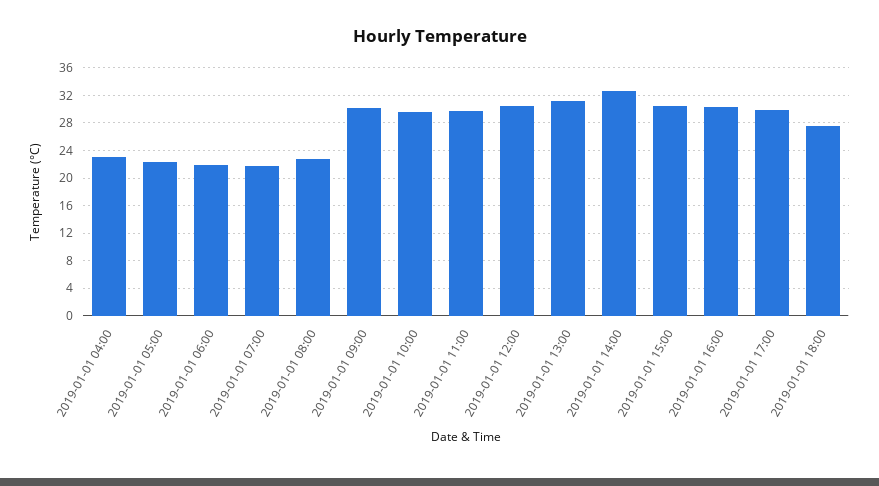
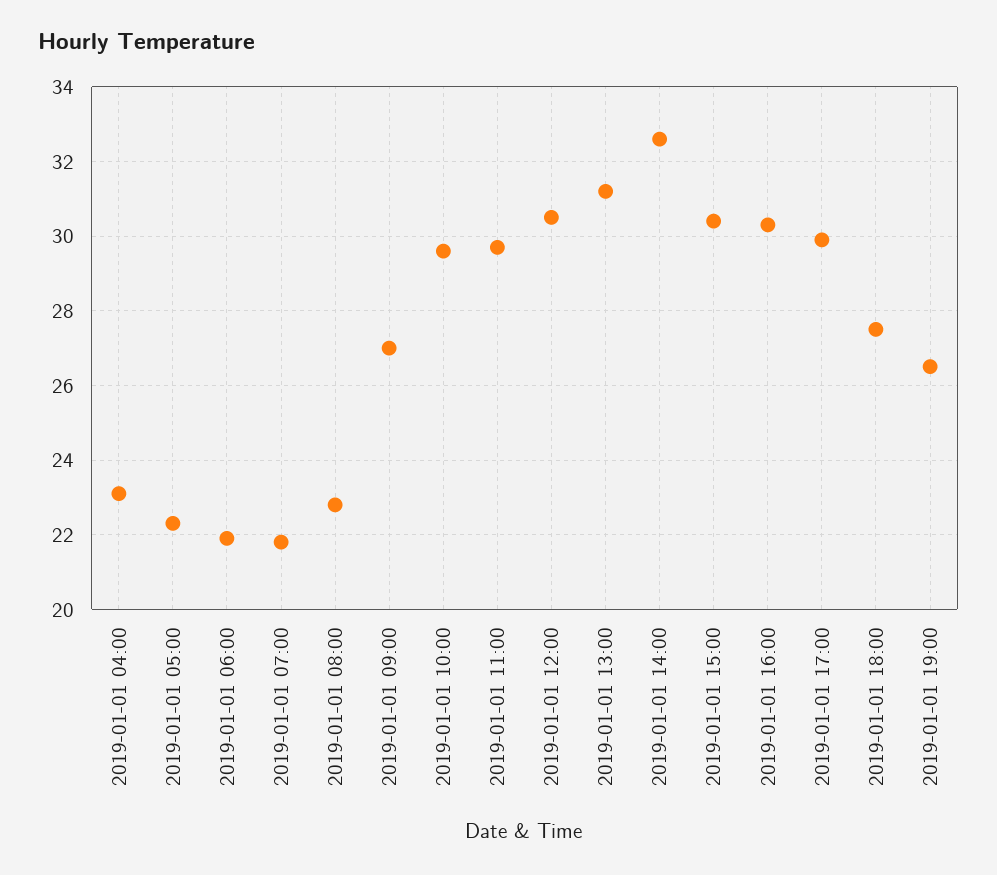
2019-01-01 09:00: 30 -> 27
2019-01-01 19:00: none -> 26.5

